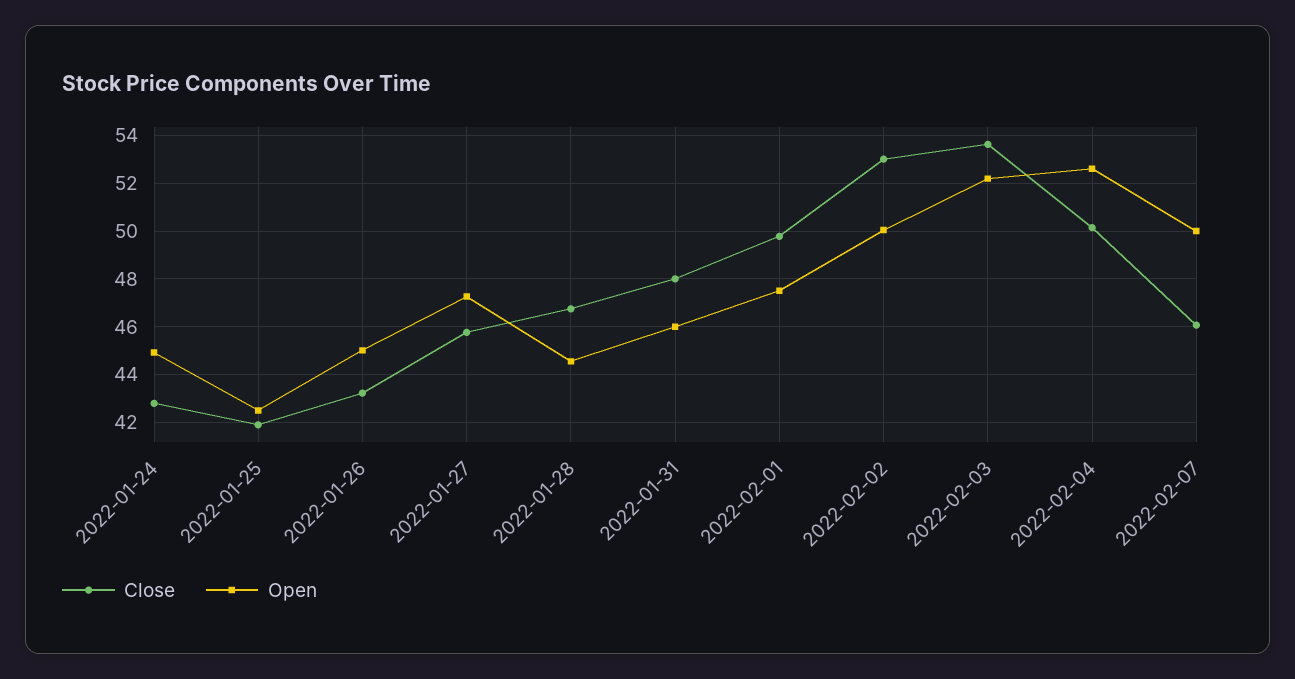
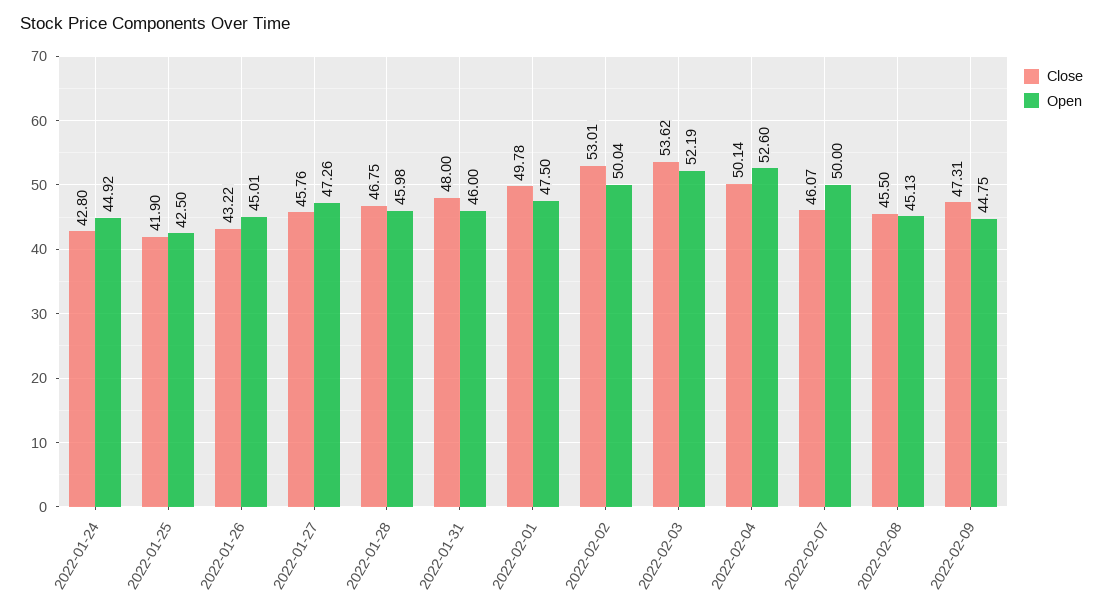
Open, 2022-01-28: 44.5 -> 45.98
Close, 2022-02-08: none -> 45.5
Open, 2022-02-08: none -> 45.13
Close, 2022-02-09: none -> 47.31
Open, 2022-02-09: none -> 44.75

